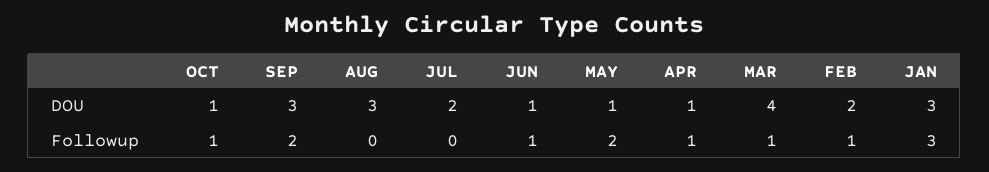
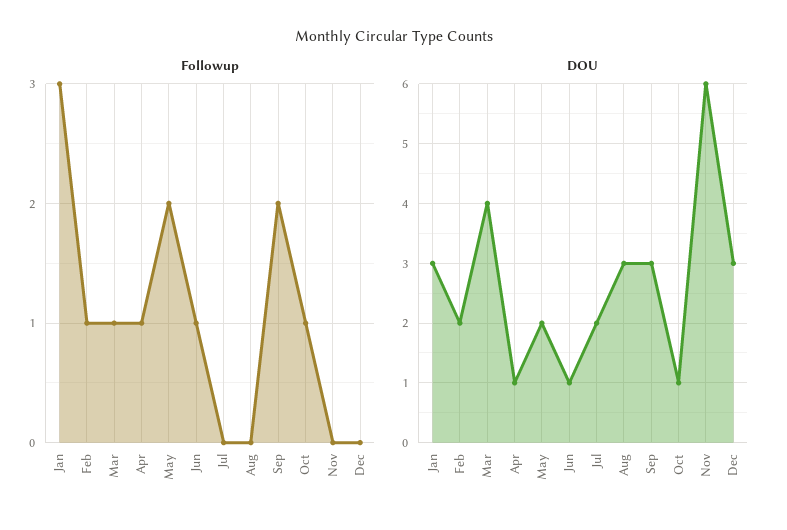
DOU, MAY: 1 -> 2
Followup, Nov: none -> 0
Followup, Dec: none -> 0
DOU, Nov: none -> 6
DOU, Dec: none -> 3

